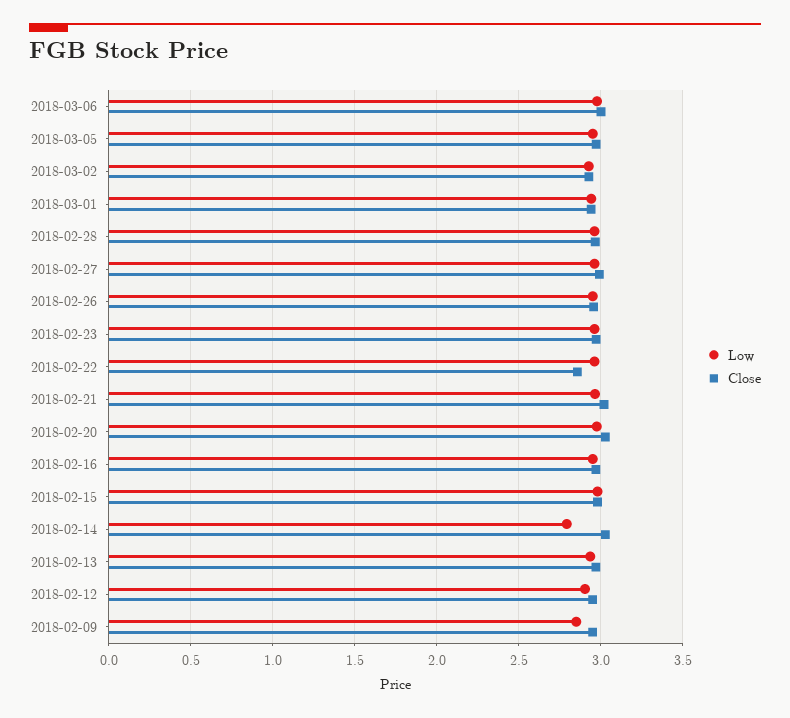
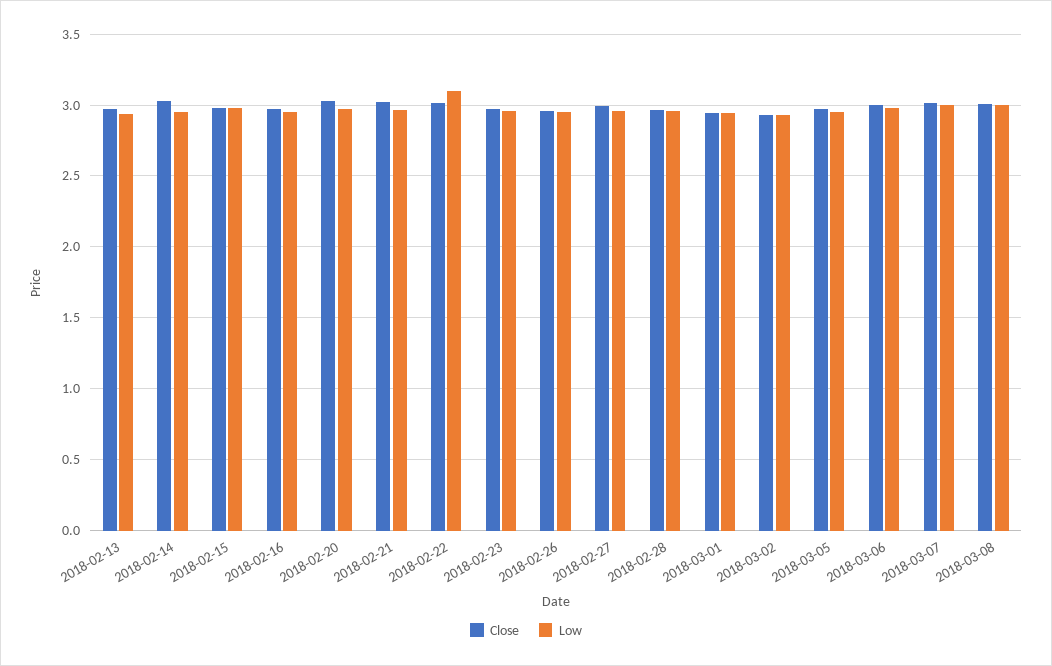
Low, 2018-02-22: 2.95 -> 3.1
Close, 2018-02-22: 2.85 -> 3
Low, 2018-02-14: 2.8 -> 2.95
Low, 2018-02-12: 2.9 -> none
Close, 2018-02-12: 2.95 -> none
Low, 2018-02-09: 2.85 -> none
Close, 2018-02-09: 2.95 -> none
Close, 2018-03-07: none -> 3
Low, 2018-03-07: none -> 3
Close, 2018-03-08: none -> 3
Low, 2018-03-08: none -> 3

